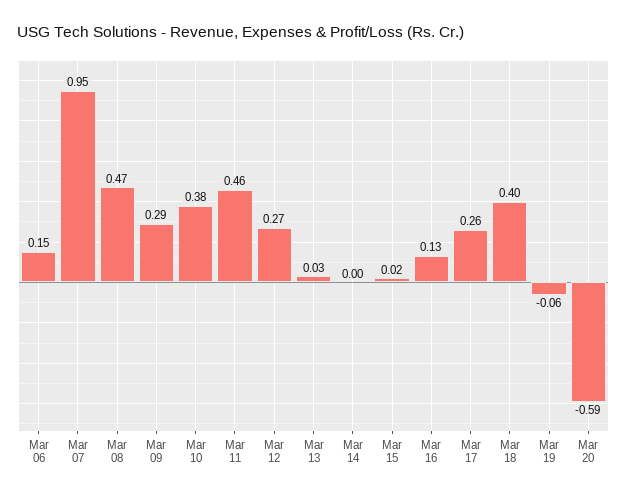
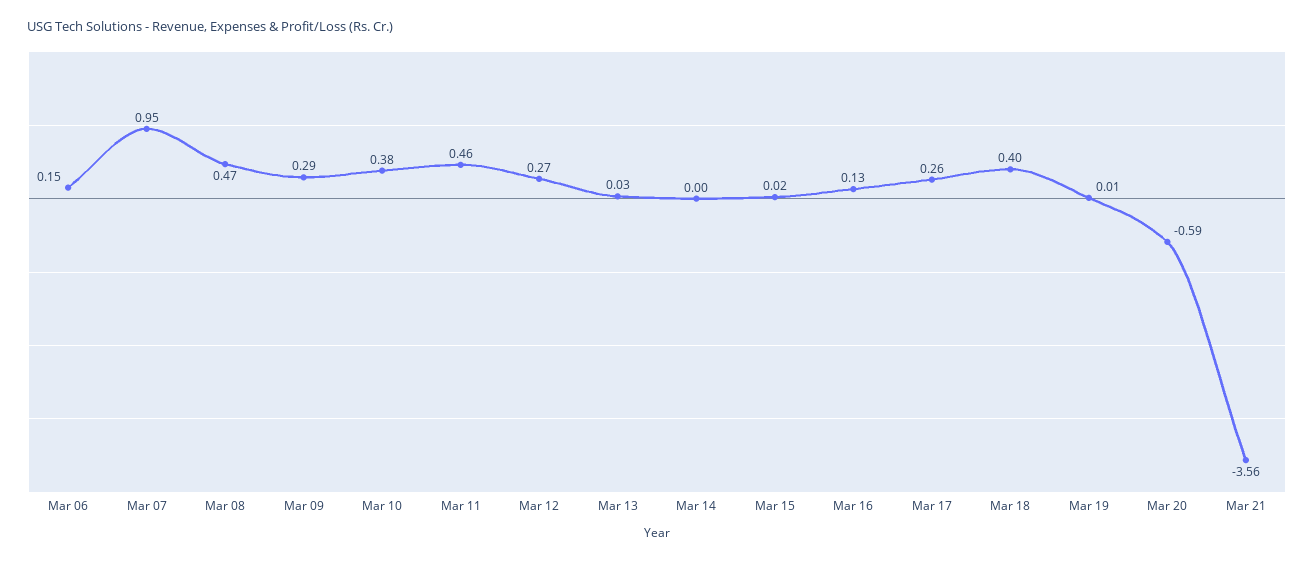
Mar 19: -0.06 -> 0.01
Mar 21: none -> -3.56

